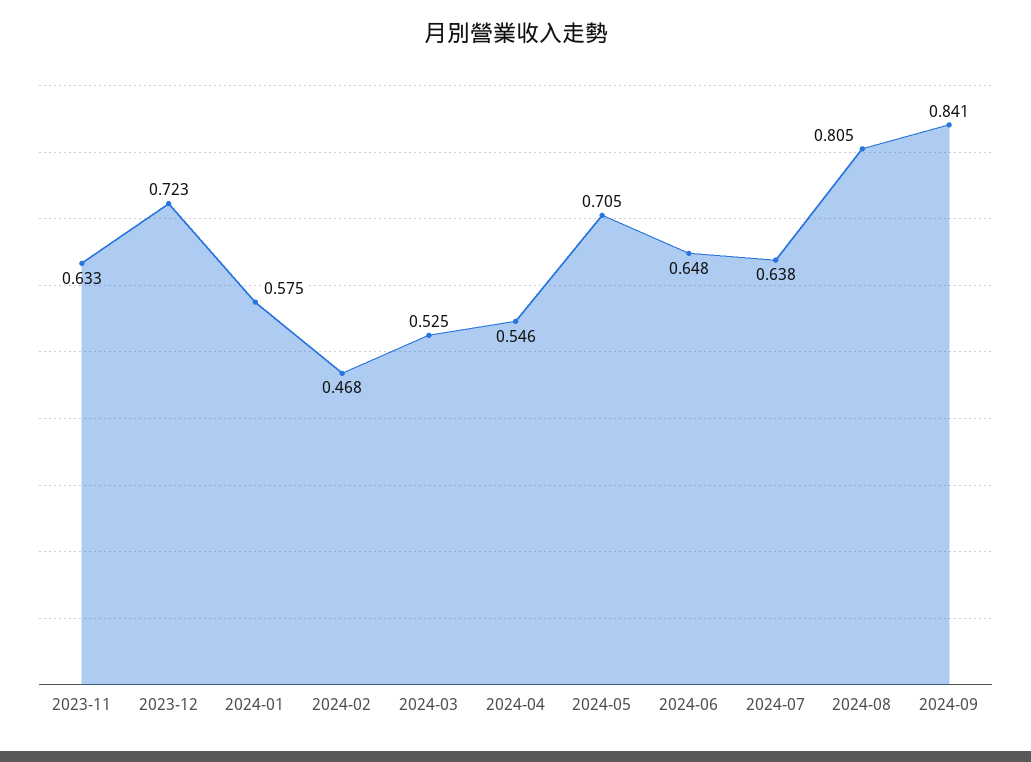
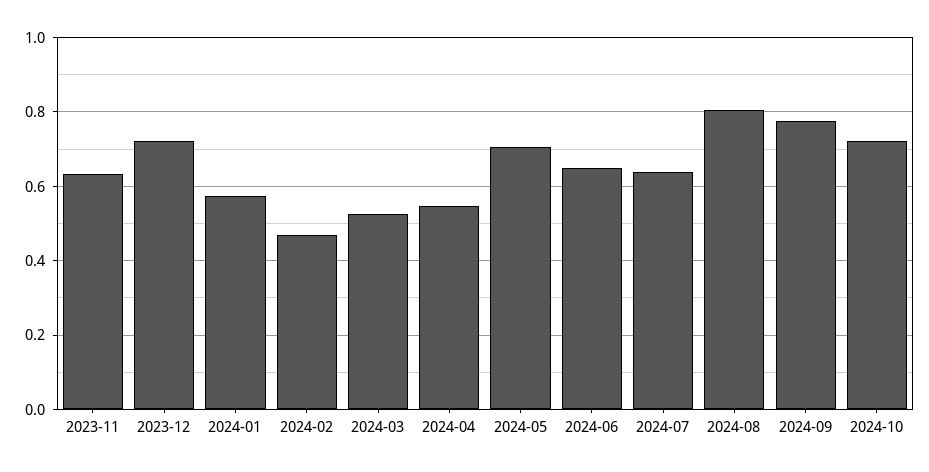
2024-09: 0.841 -> 0.78
2024-10: none -> 0.72

